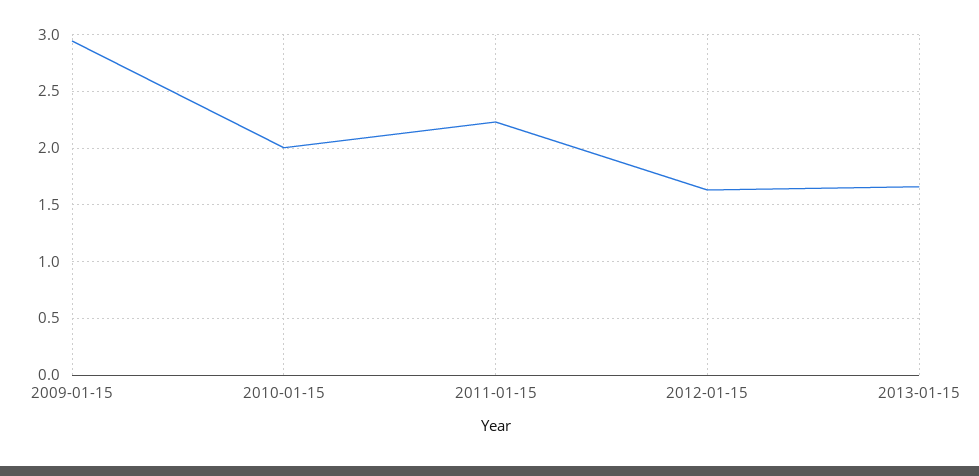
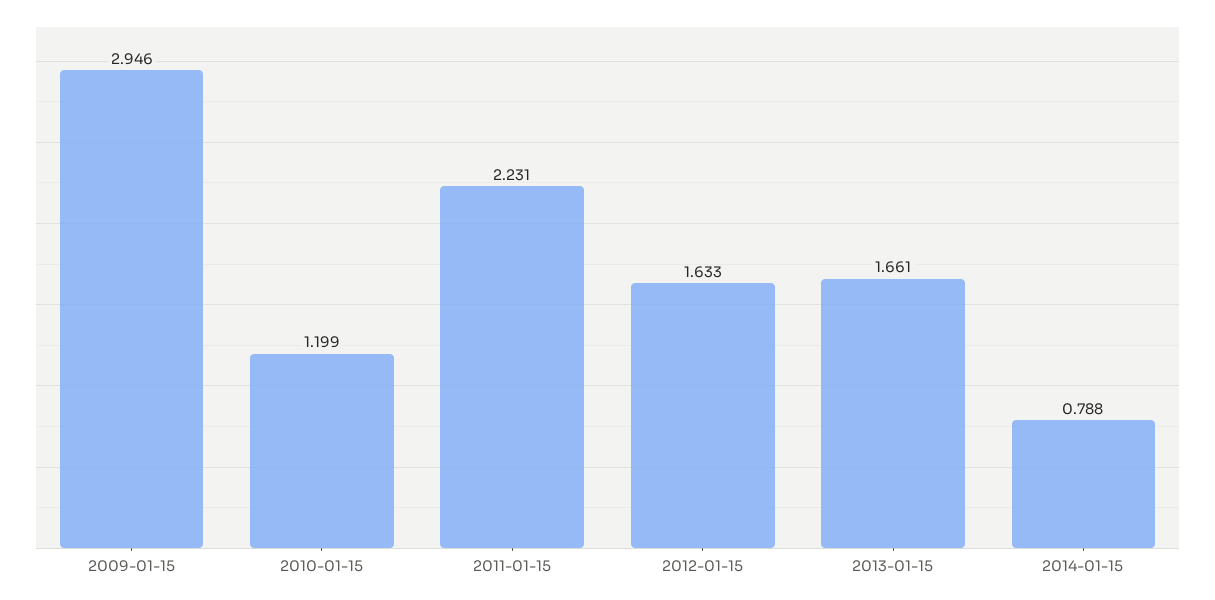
2010-01-15: 2 -> 1.199
2014-01-15: none -> 0.788

